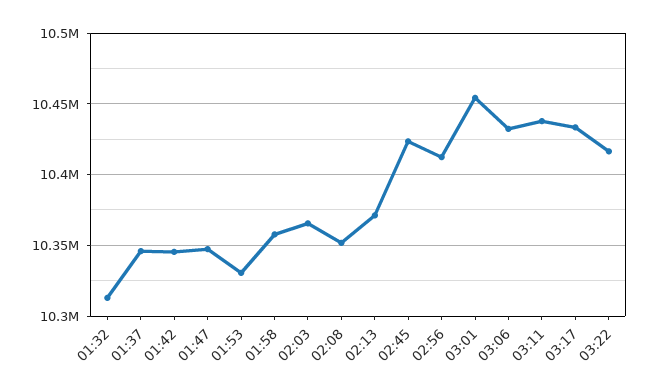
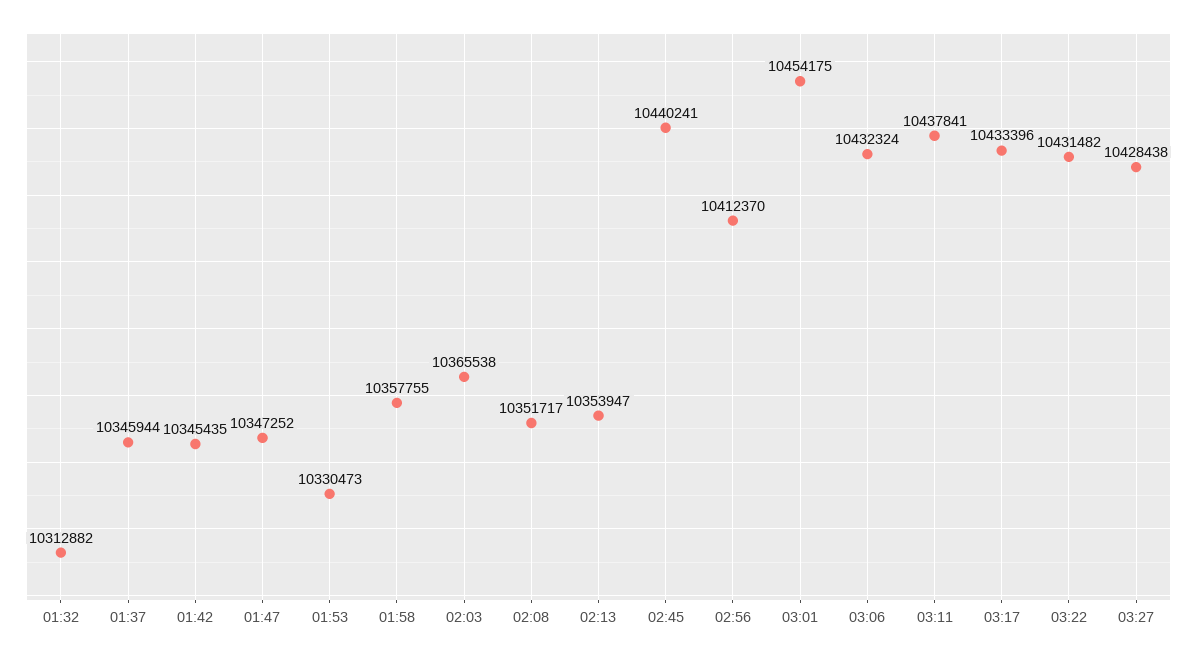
02:13: 10370000 -> 10353947
02:45: 10425000 -> 10440241
03:22: 10415000 -> 10431482
03:27: none -> 10428438

